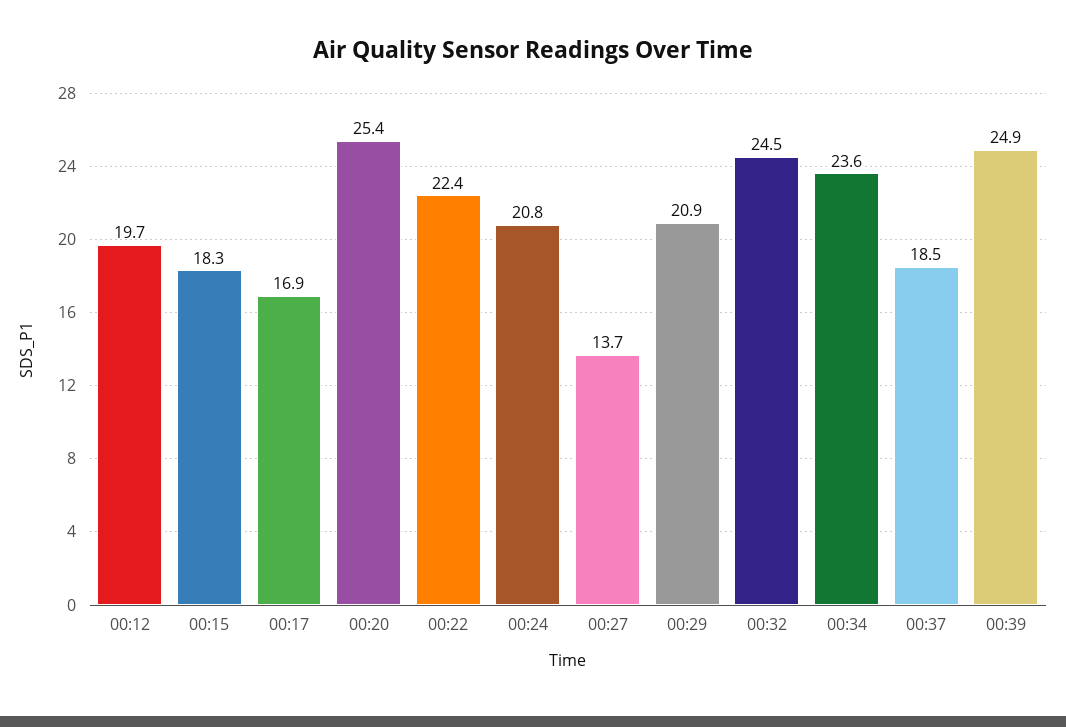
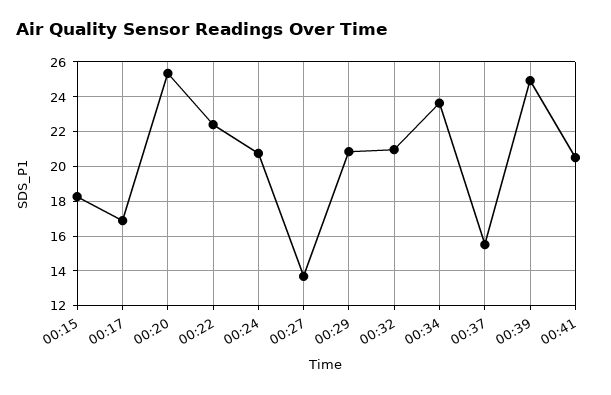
00:12: 19.7 -> none
00:32: 24.5 -> 21
00:37: 18.5 -> 15.5
00:41: none -> 20.5

